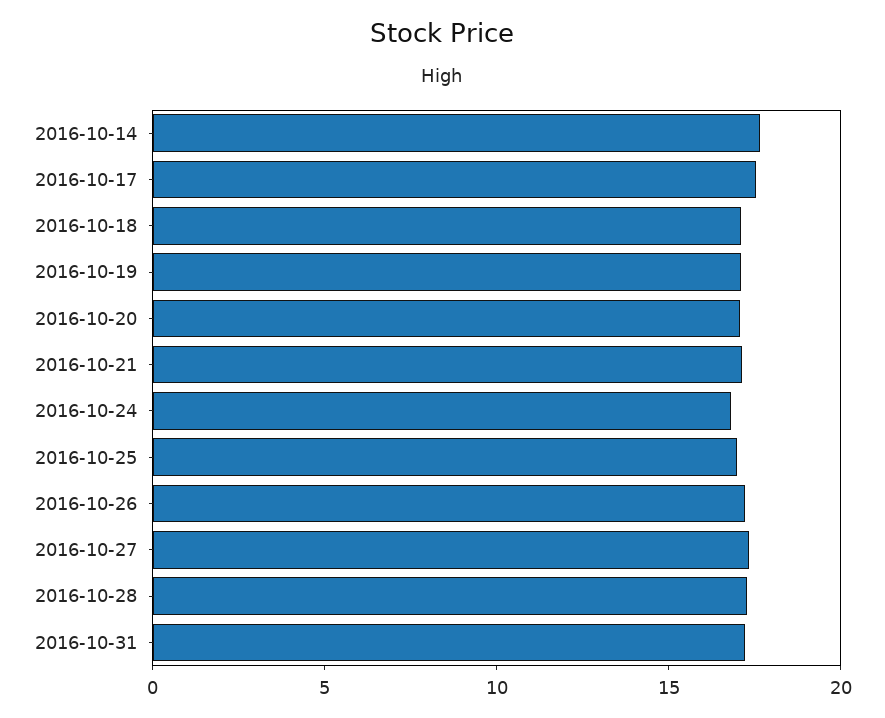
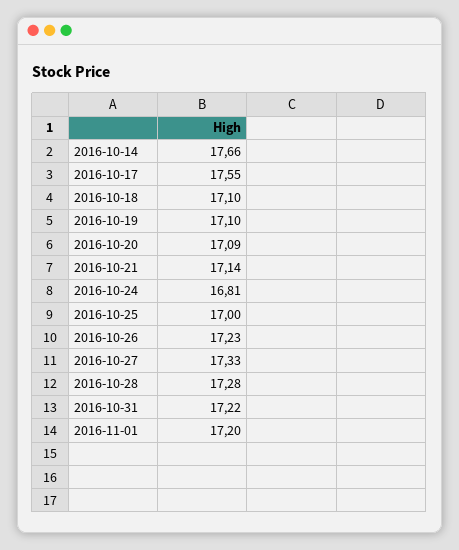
2016-11-01: none -> 17.2

